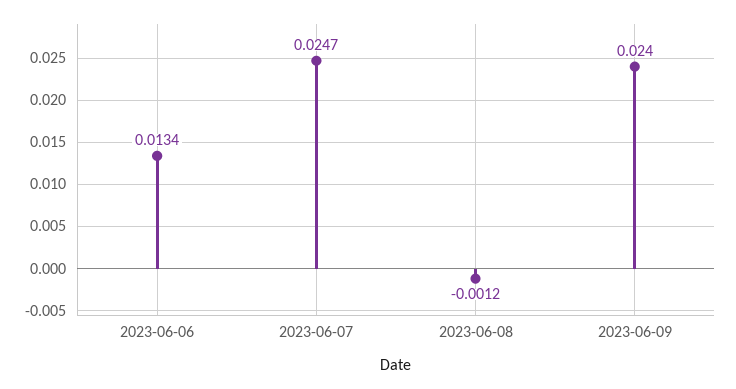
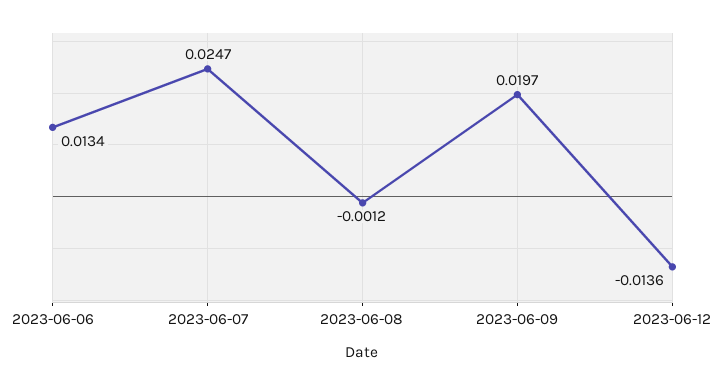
2023-06-09: 0.024 -> 0.0197
2023-06-12: none -> -0.0136

